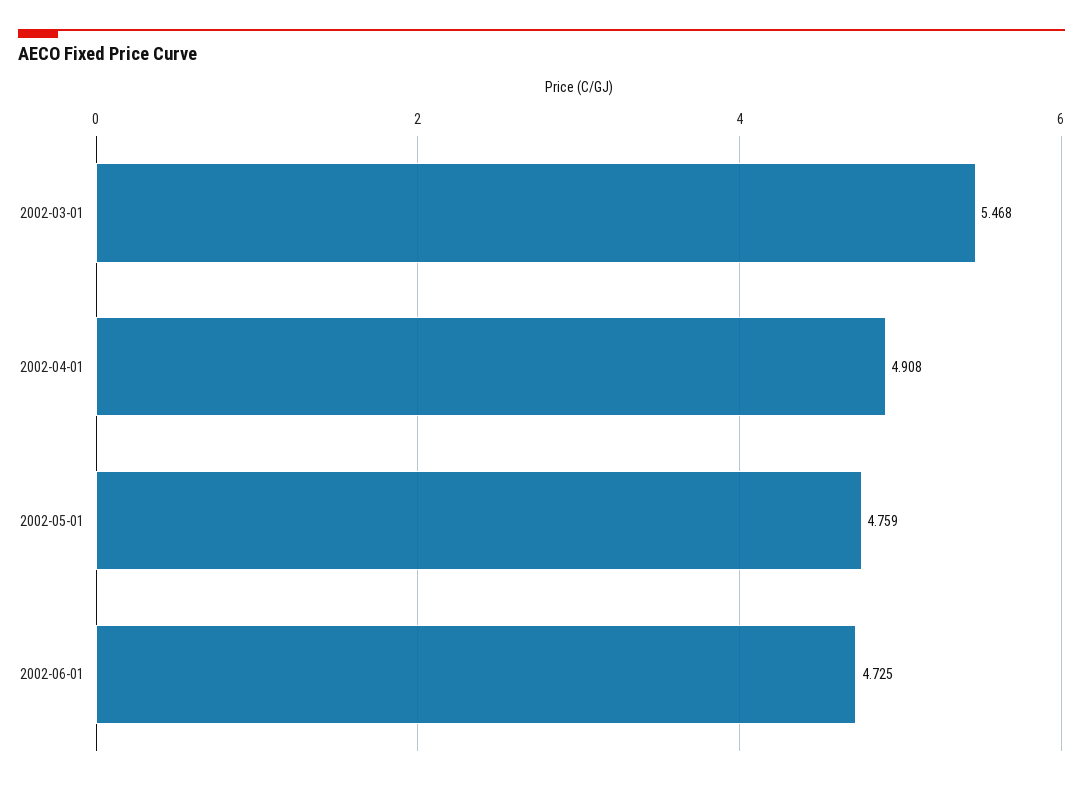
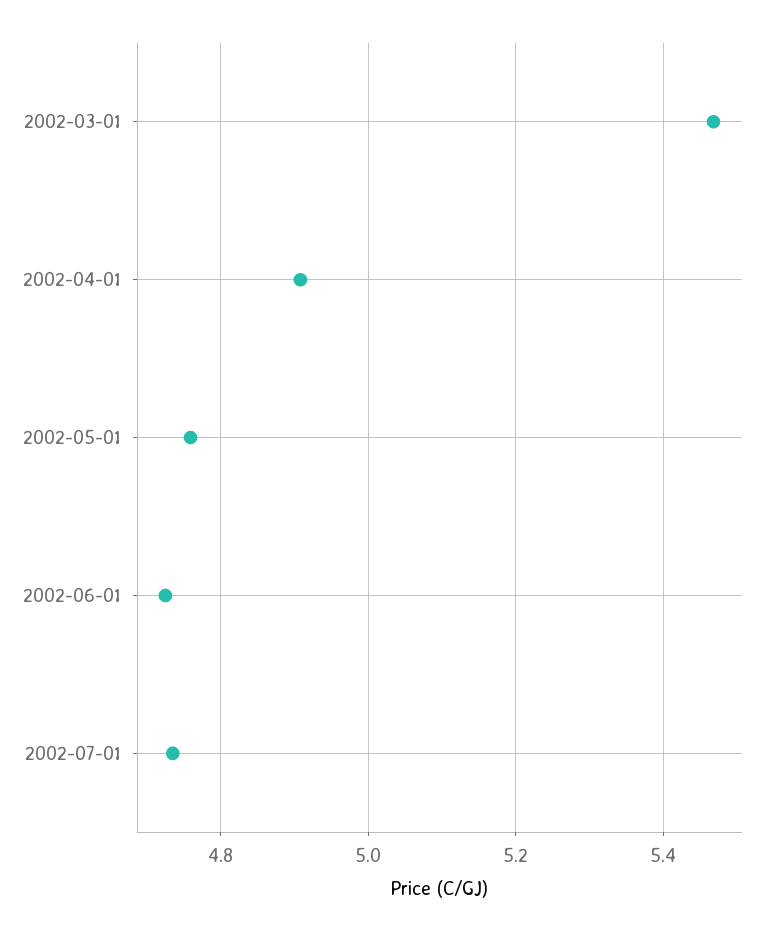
2002-07-01: none -> 4.74

